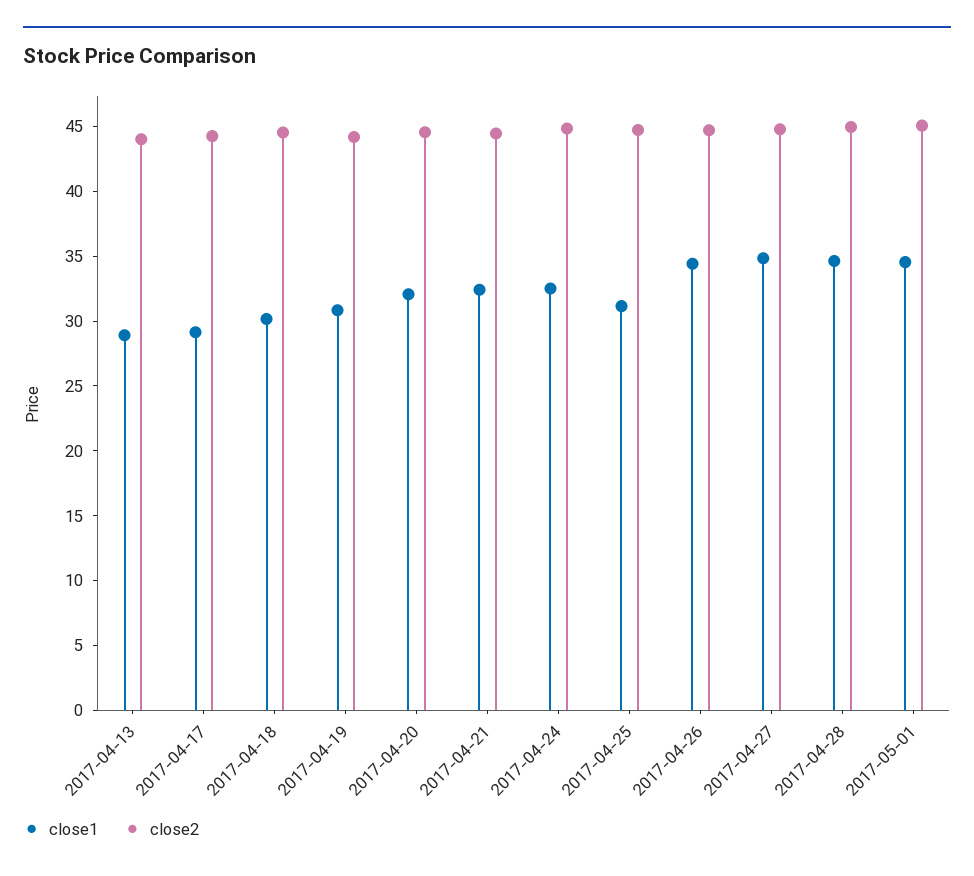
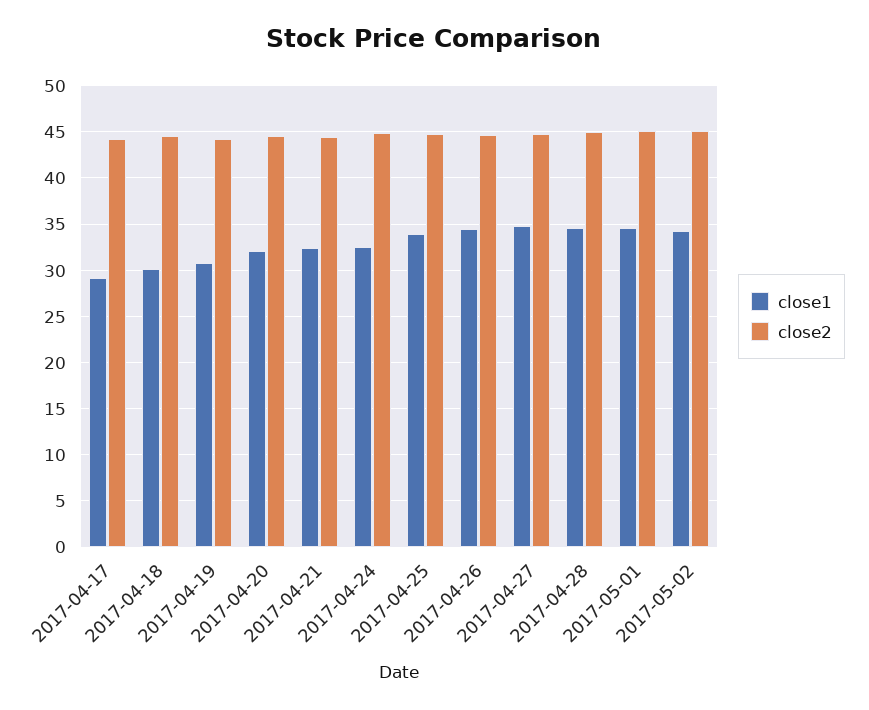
close1, 2017-04-13: 29 -> none
close2, 2017-04-13: 44 -> none
close1, 2017-04-25: 31 -> 34
close1, 2017-05-02: none -> 34
close2, 2017-05-02: none -> 45

